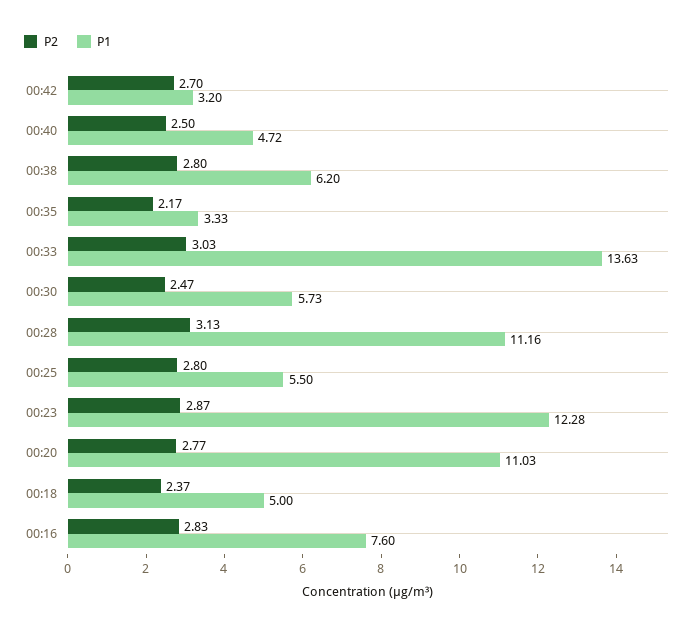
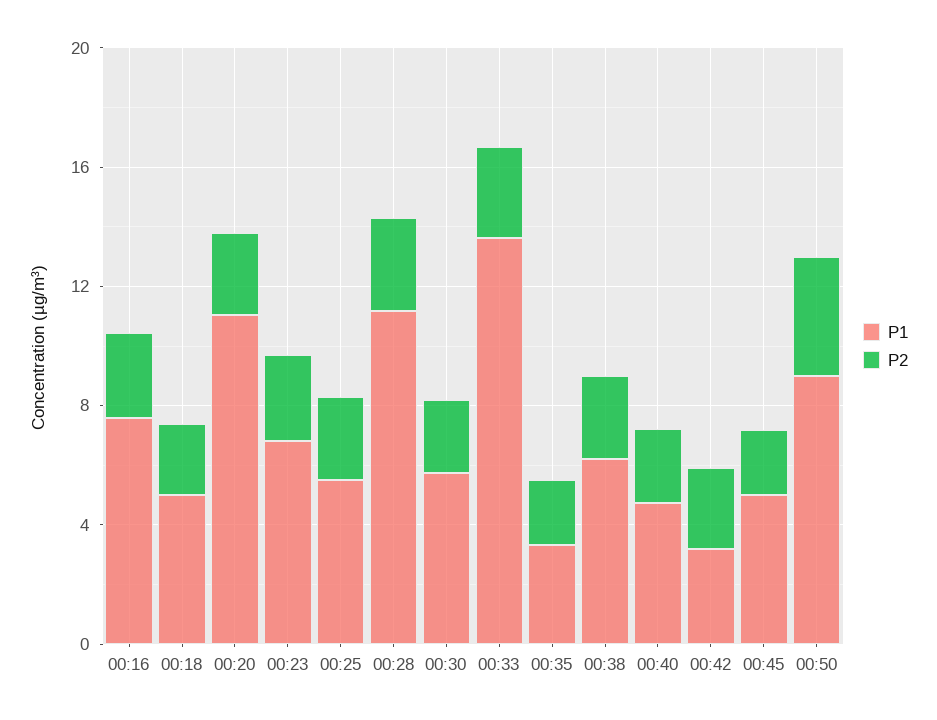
P1, 00:23: 12.28 -> 7
P1, 00:45: none -> 5
P2, 00:45: none -> 2
P1, 00:50: none -> 9
P2, 00:50: none -> 4

